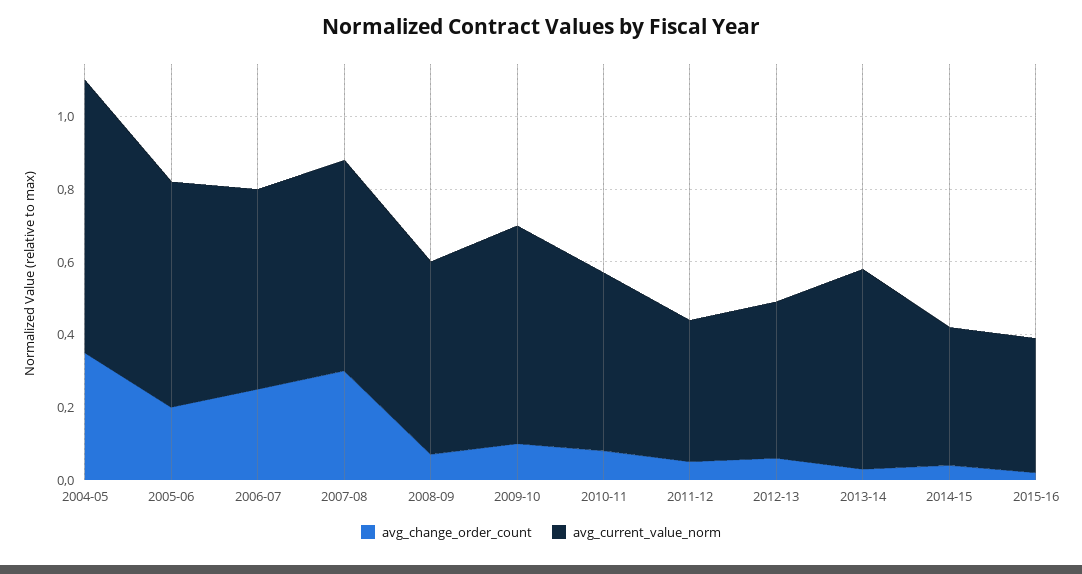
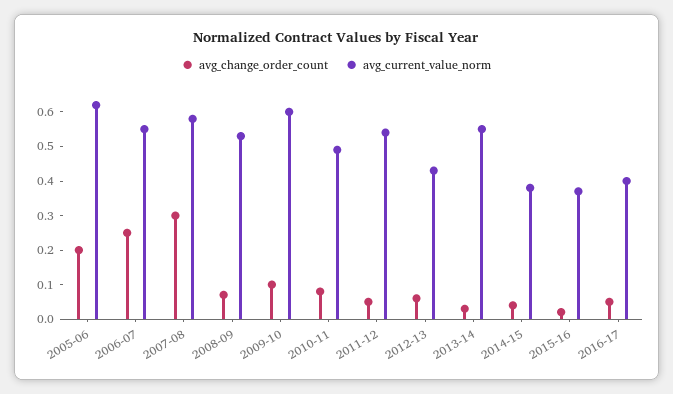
avg_change_order_count, 2004-05: 0.35 -> none
avg_current_value_norm, 2004-05: 0.75 -> none
avg_current_value_norm, 2011-12: 0.4 -> 0.55
avg_change_order_count, 2016-17: none -> 0.05
avg_current_value_norm, 2016-17: none -> 0.4

